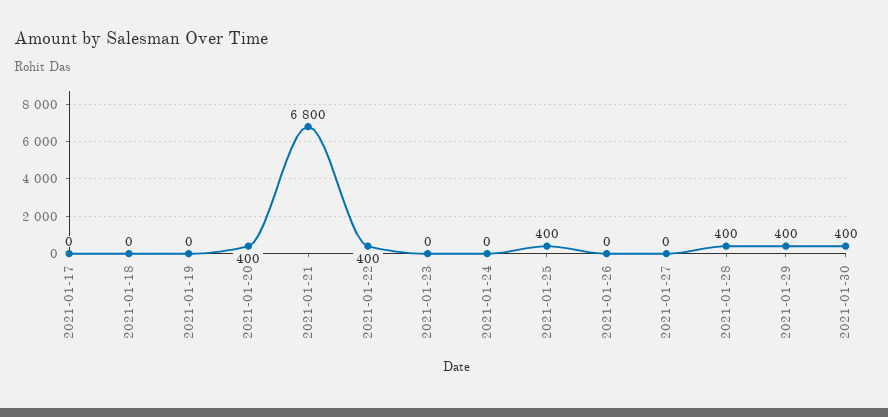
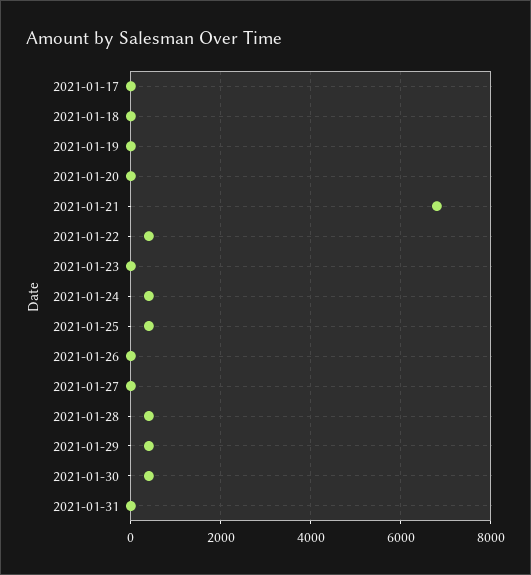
2021-01-20: 400 -> 0
2021-01-24: 0 -> 400
2021-01-31: none -> 0

